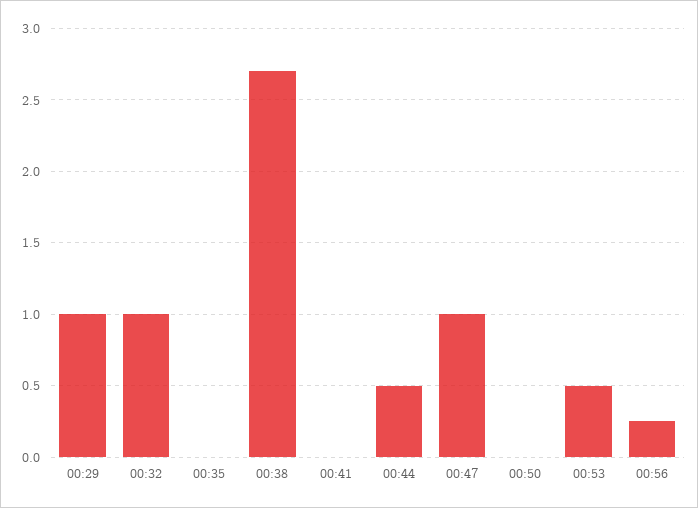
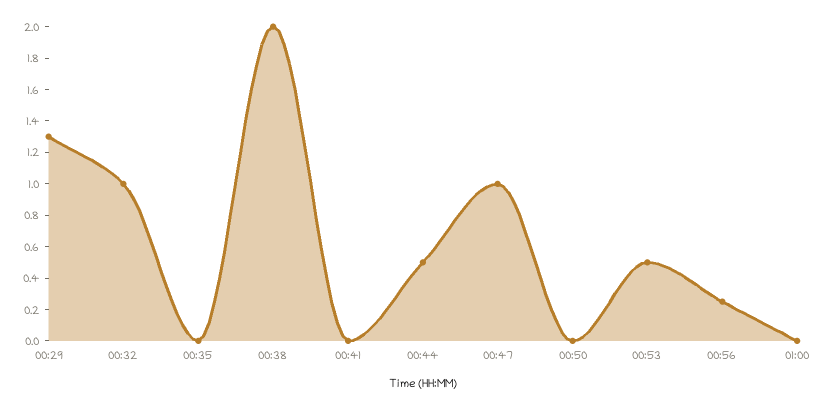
00:29: 1 -> 1.3
00:38: 2.7 -> 2
01:00: none -> 0

